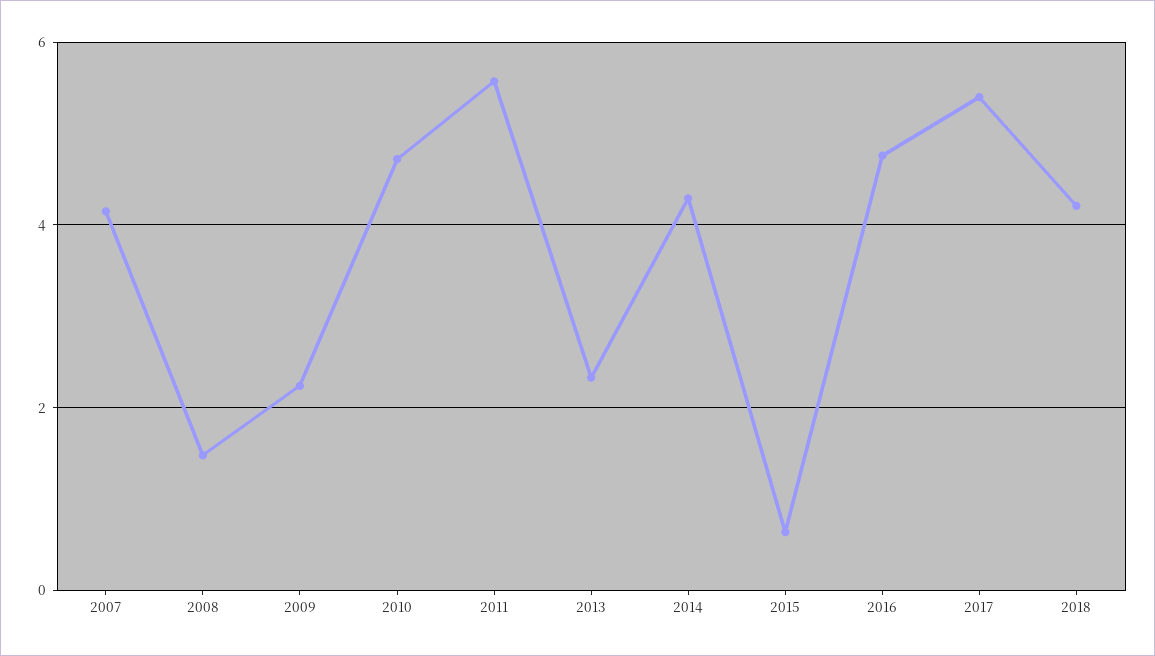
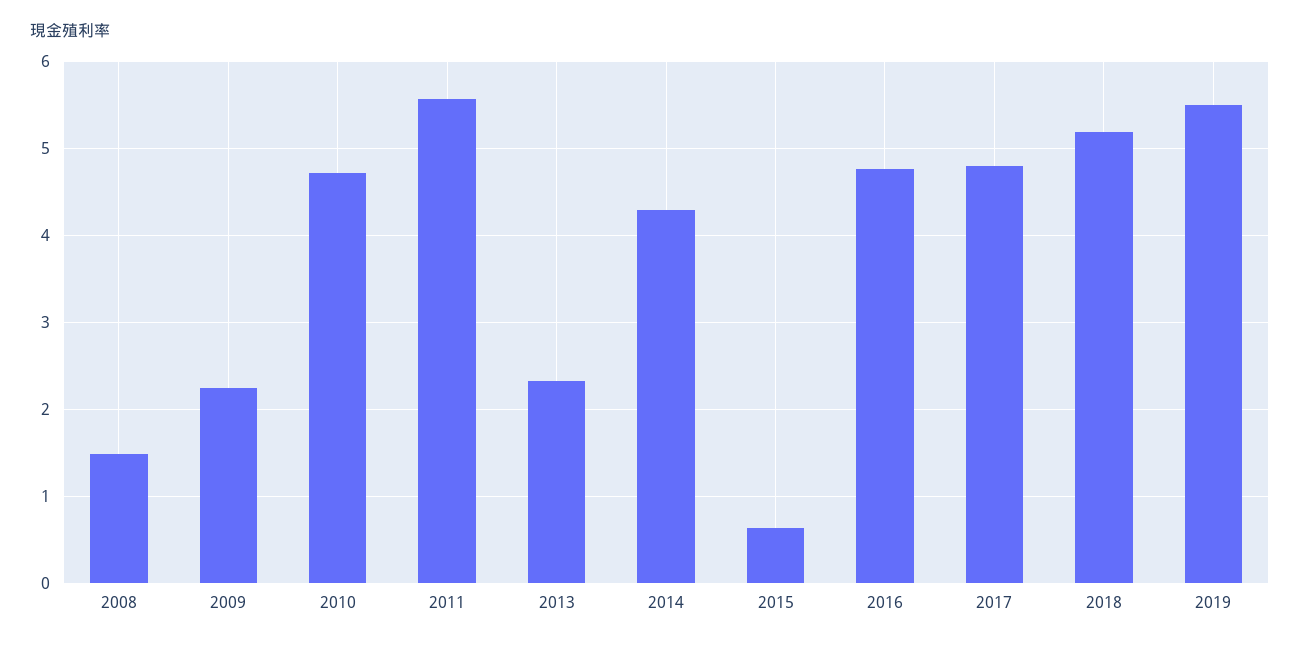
2007: 4.2 -> none
2017: 5.4 -> 4.8
2018: 4.2 -> 5.2
2019: none -> 5.5

